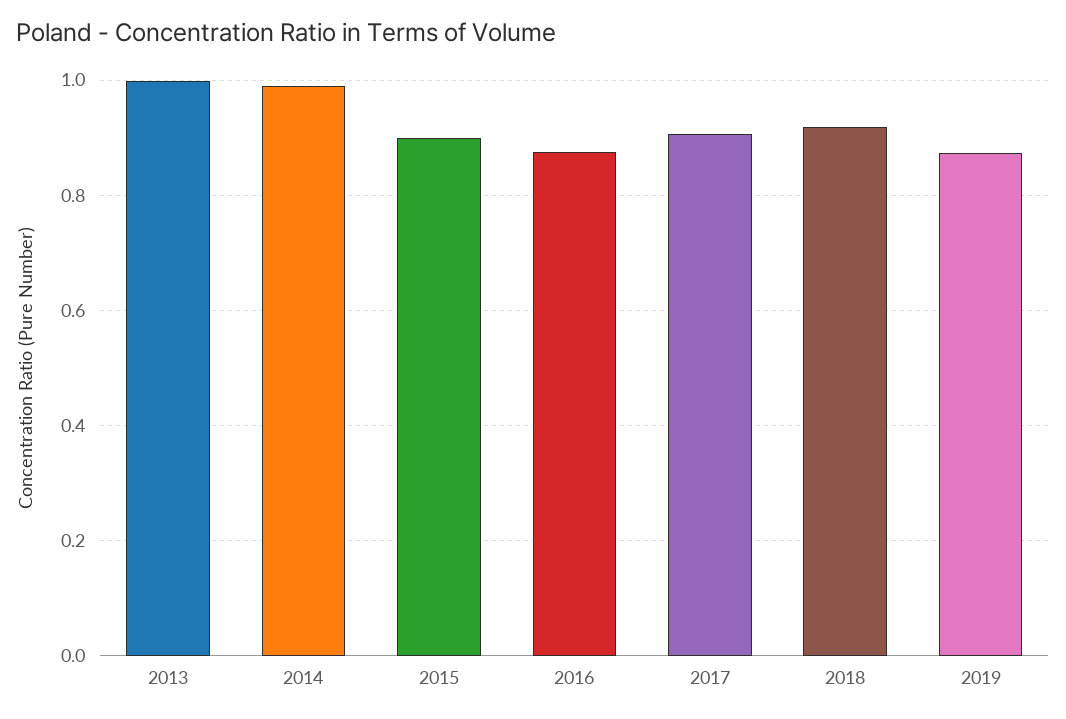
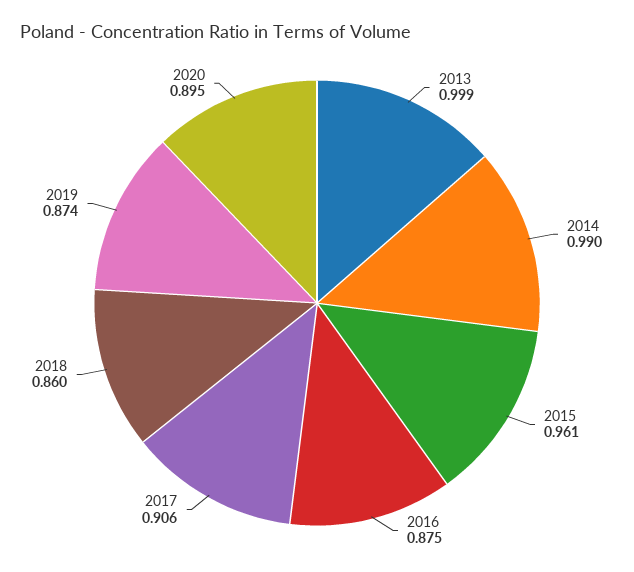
2015: 0.9 -> 0.961
2018: 0.92 -> 0.86
2020: none -> 0.895

